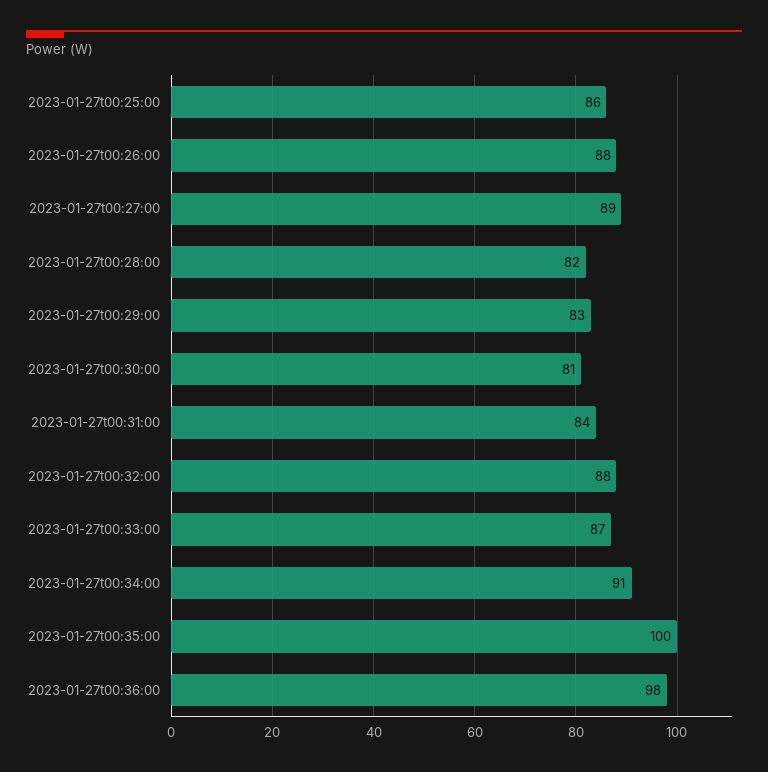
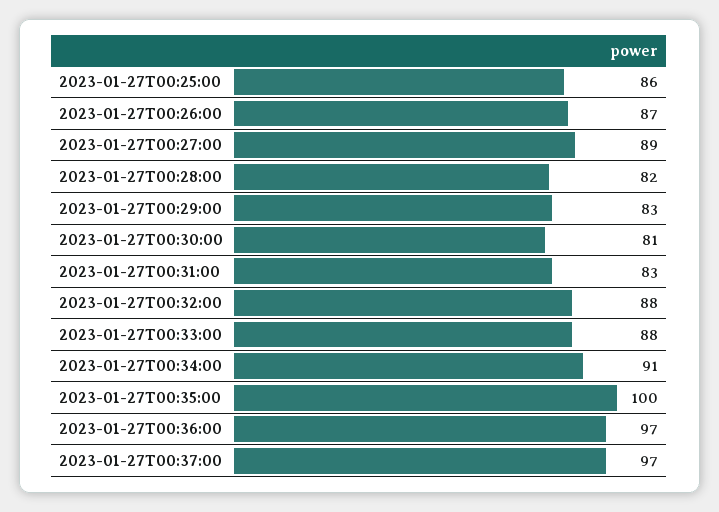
2023-01-27t00:26:00: 88 -> 87
2023-01-27t00:31:00: 84 -> 83
2023-01-27t00:33:00: 87 -> 88
2023-01-27t00:36:00: 98 -> 97
2023-01-27T00:37:00: none -> 97

